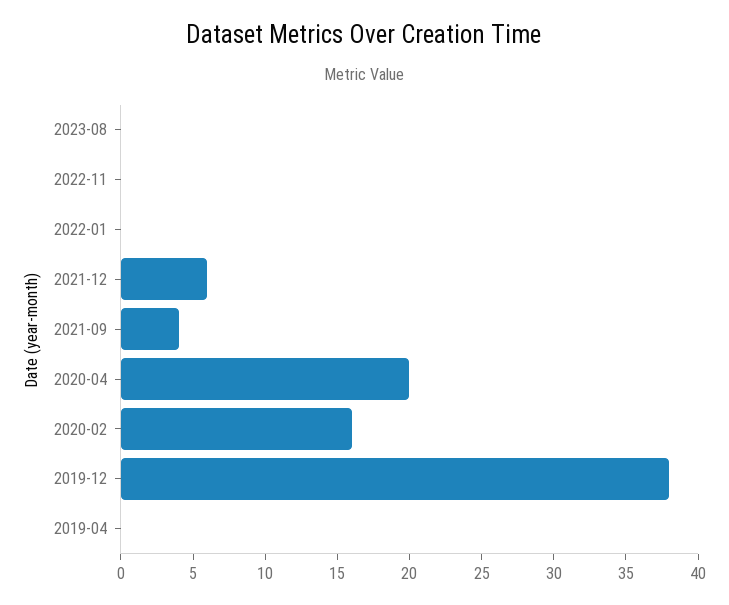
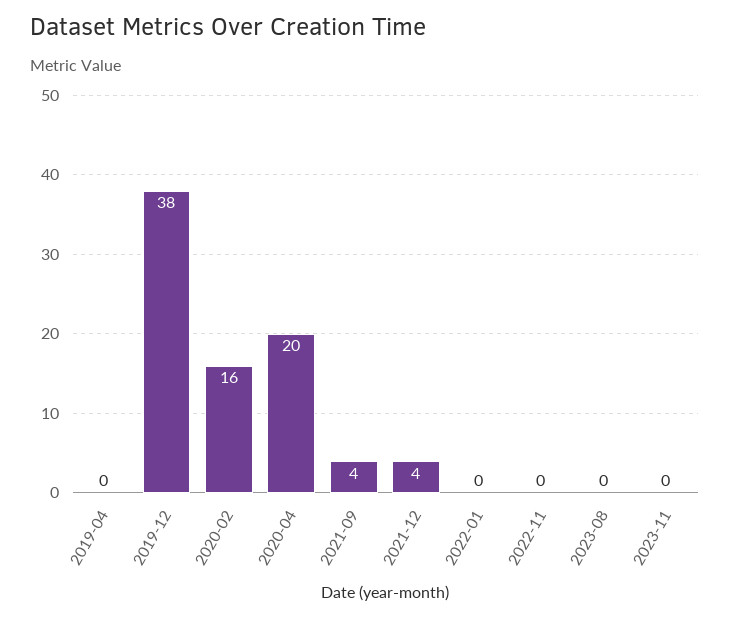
2021-12: 6 -> 4
2023-11: none -> 0

